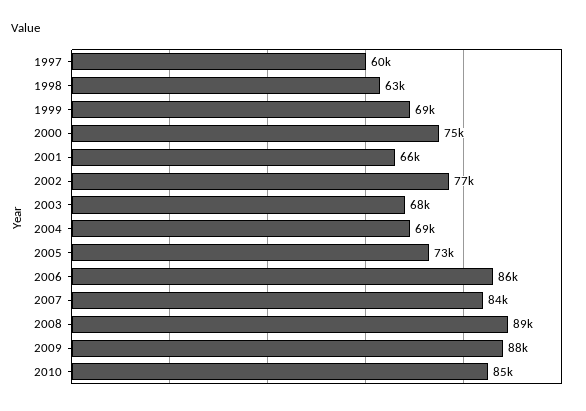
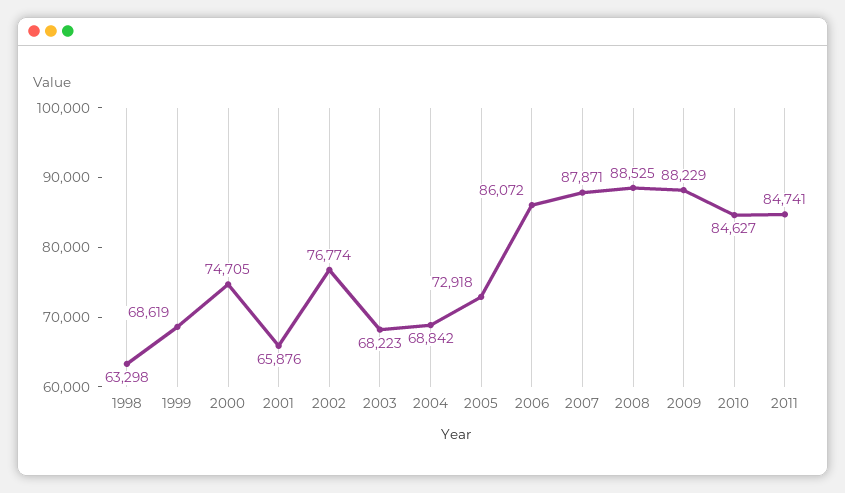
1997: 60000 -> none
2007: 84000 -> 87871
2011: none -> 84741

